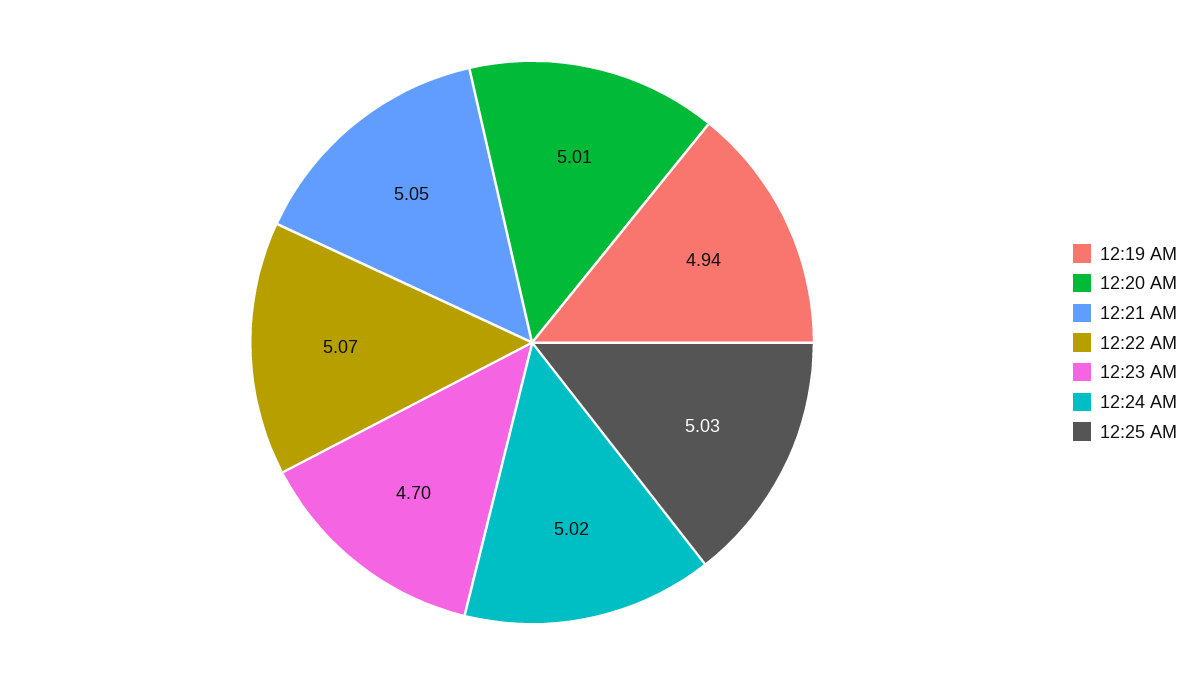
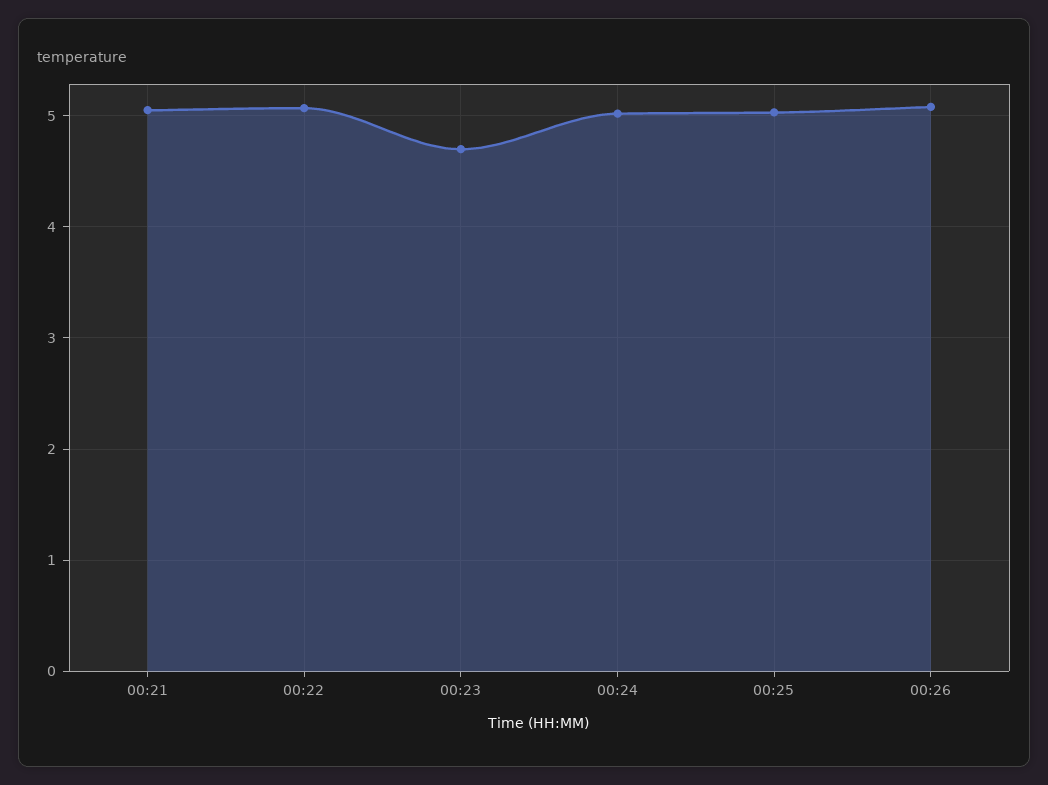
12:19 AM: 4.94 -> none
12:20 AM: 5.01 -> none
00:26: none -> 5.1

